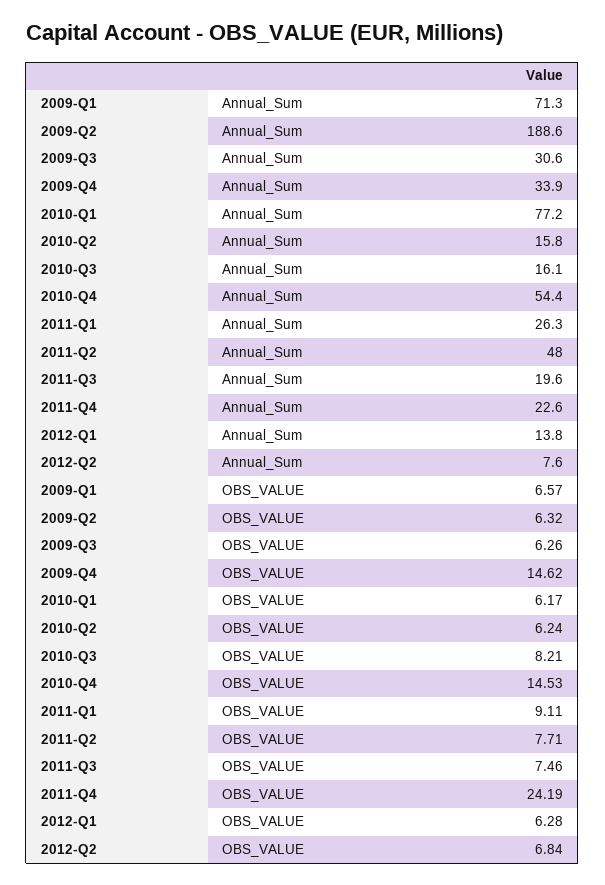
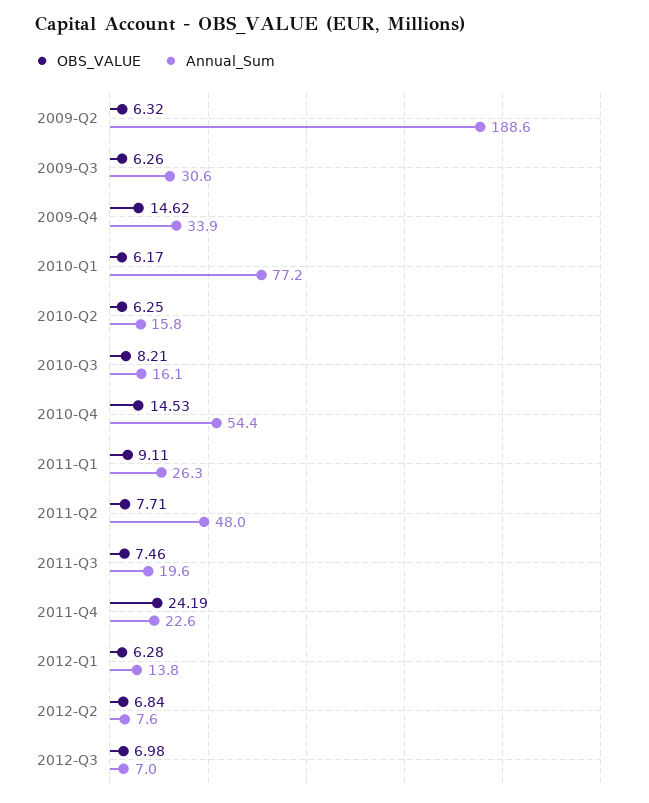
Annual_Sum, 2009-Q1: 71.3 -> none
OBS_VALUE, 2009-Q1: 6.57 -> none
OBS_VALUE, 2010-Q2: 6.24 -> 6.25
OBS_VALUE, 2012-Q3: none -> 6.98
Annual_Sum, 2012-Q3: none -> 7

